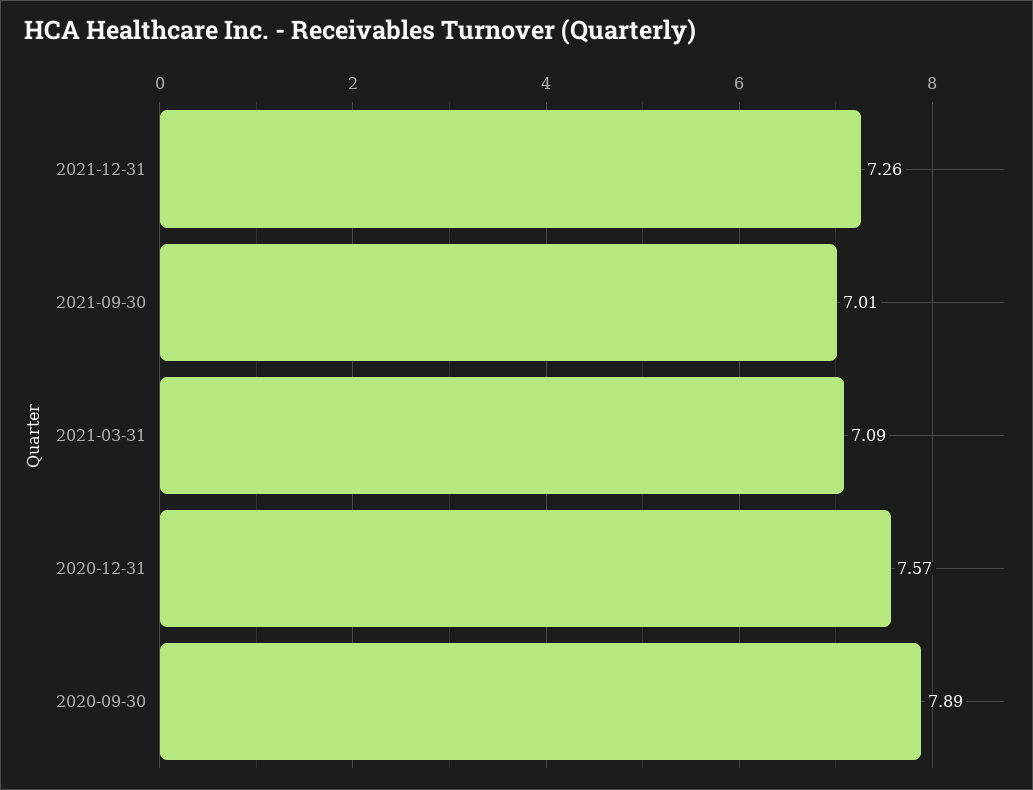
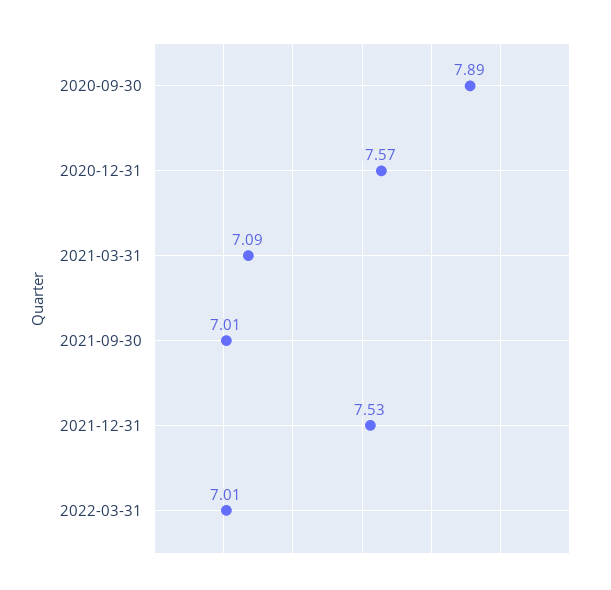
2021-12-31: 7.26 -> 7.53
2022-03-31: none -> 7.01

